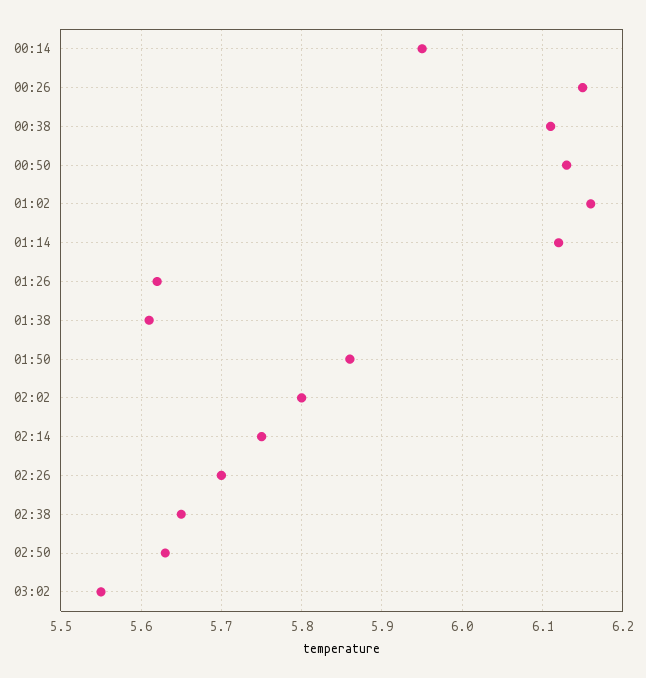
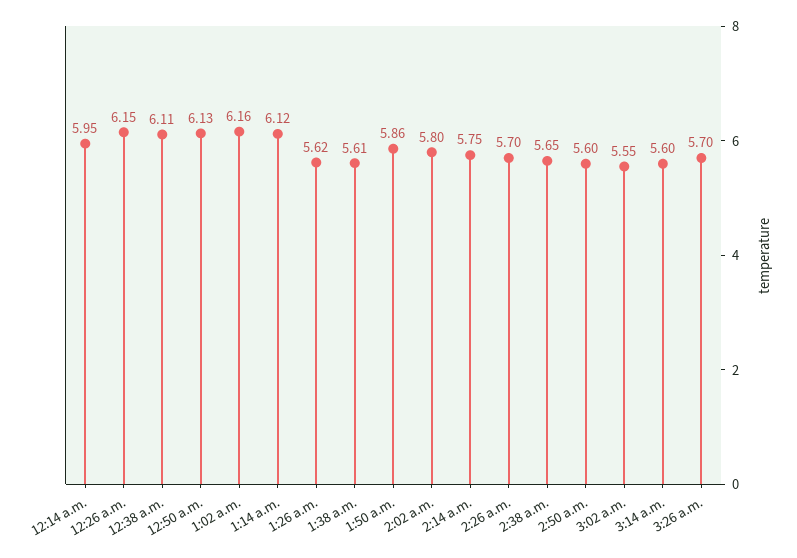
02:50: 5.63 -> 5.6
3:14 a.m.: none -> 5.6
3:26 a.m.: none -> 5.7

